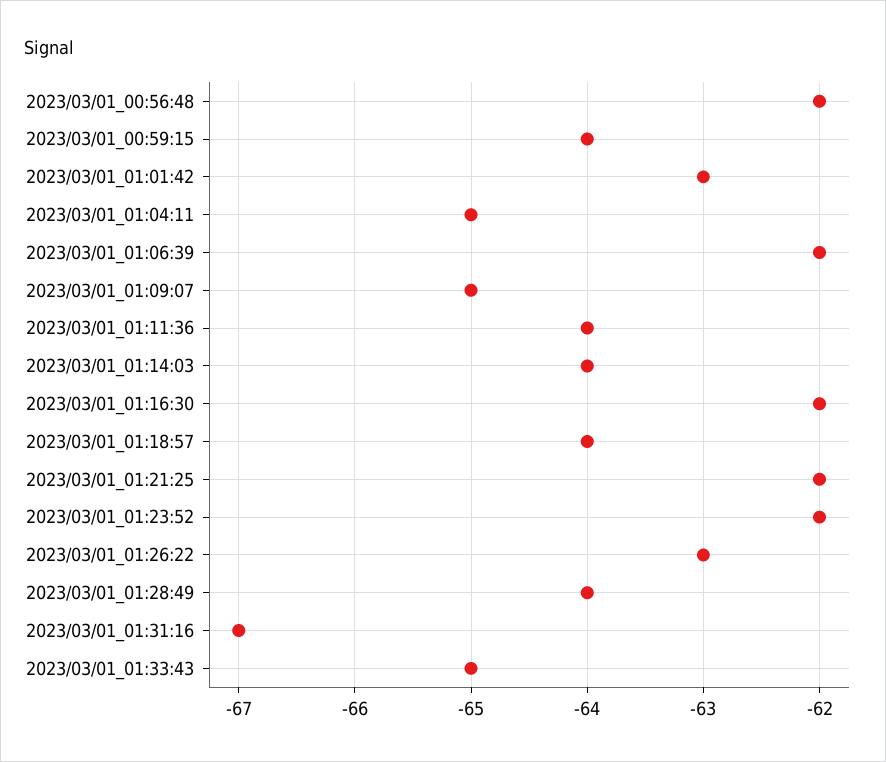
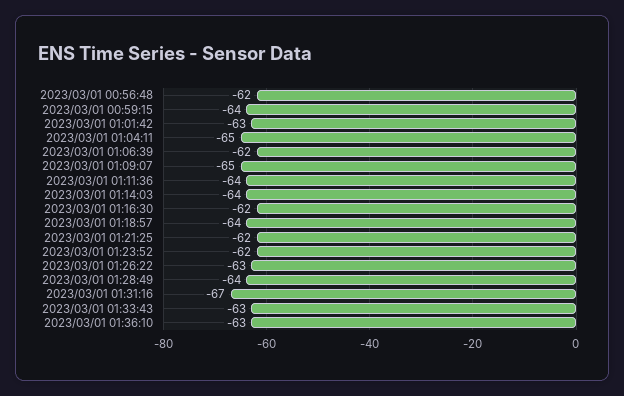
2023/03/01_01:33:43: -65 -> -63
2023/03/01 01:36:10: none -> -63

